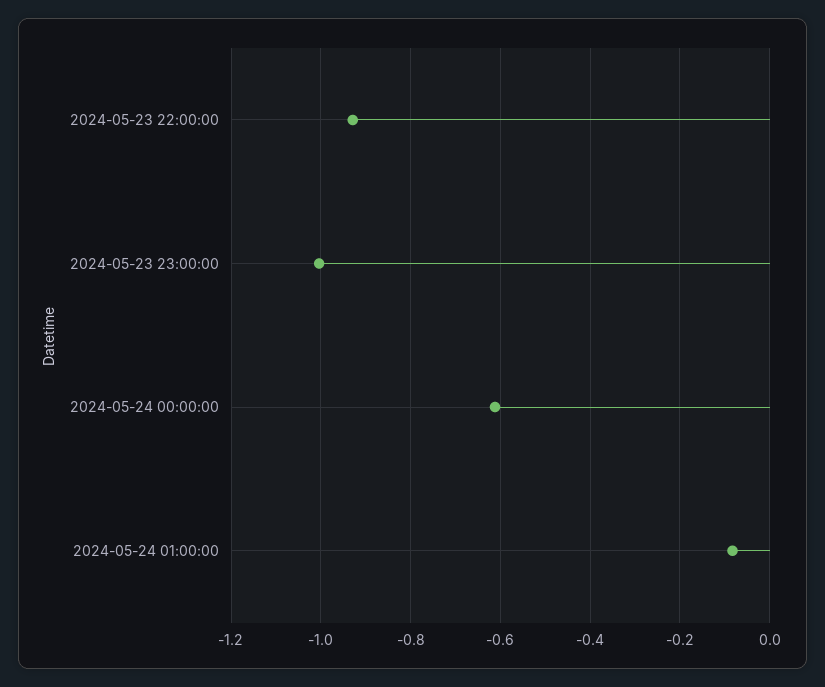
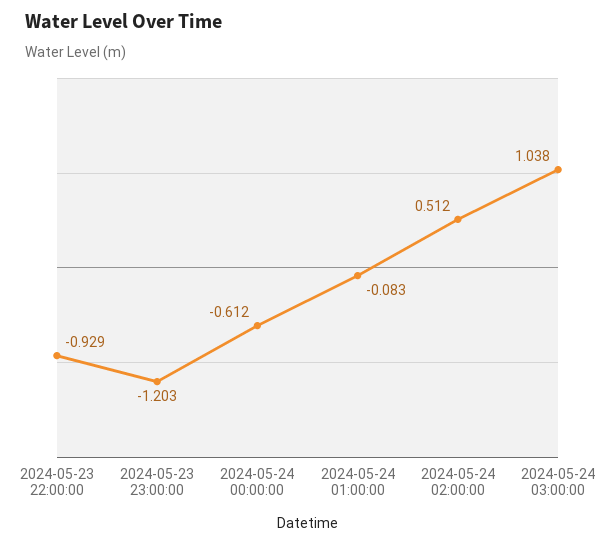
2024-05-23 23:00:00: -1 -> -1.203
2024-05-24 02:00:00: none -> 0.512
2024-05-24 03:00:00: none -> 1.038

